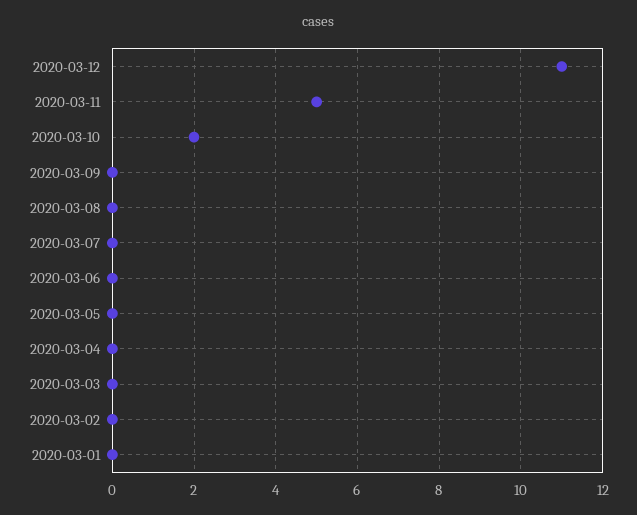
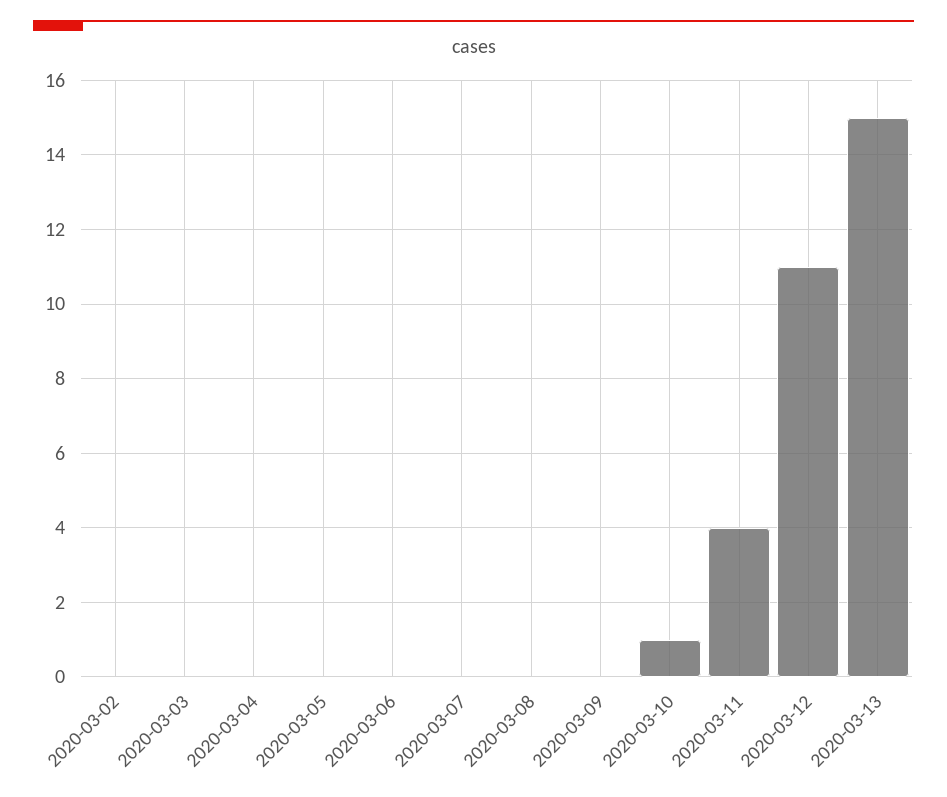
2020-03-11: 5 -> 4
2020-03-10: 2 -> 1
2020-03-01: 0 -> none
2020-03-13: none -> 15

